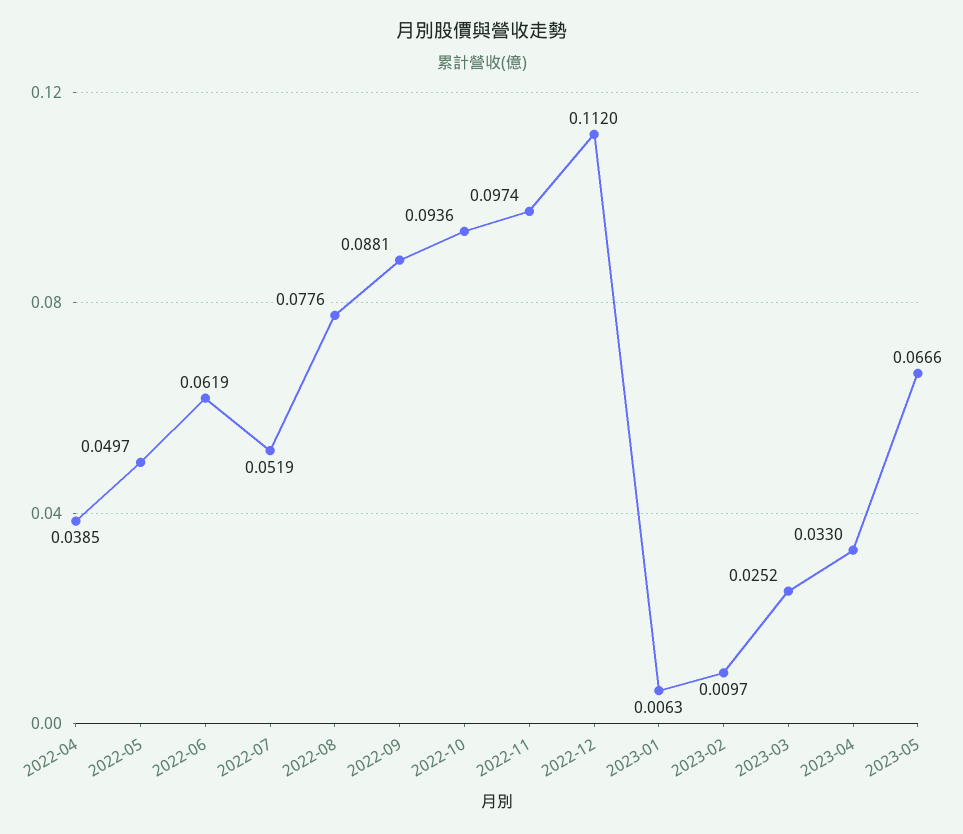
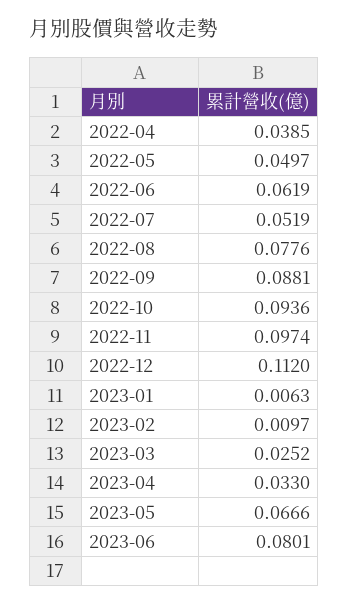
2023-06: none -> 0.0801

